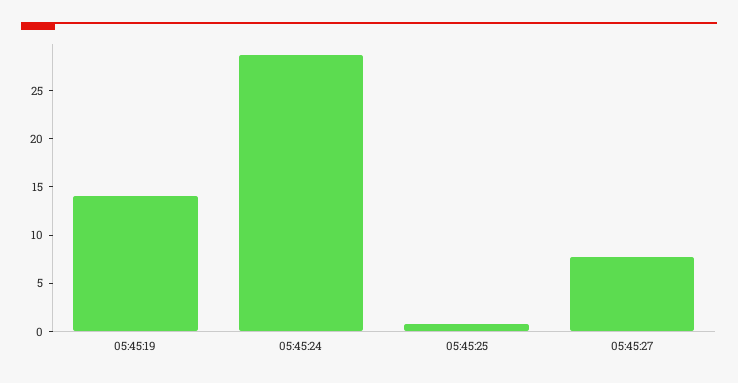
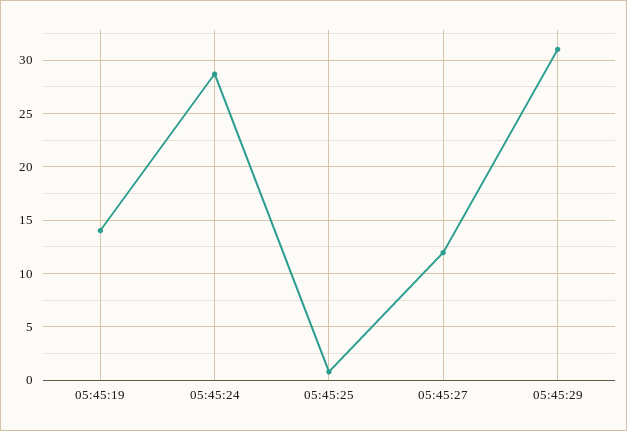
05:45:27: 8 -> 12
05:45:29: none -> 31

